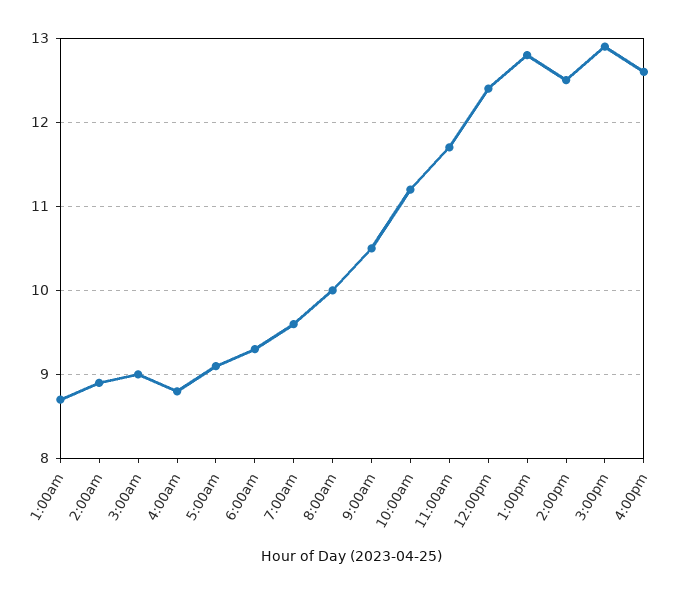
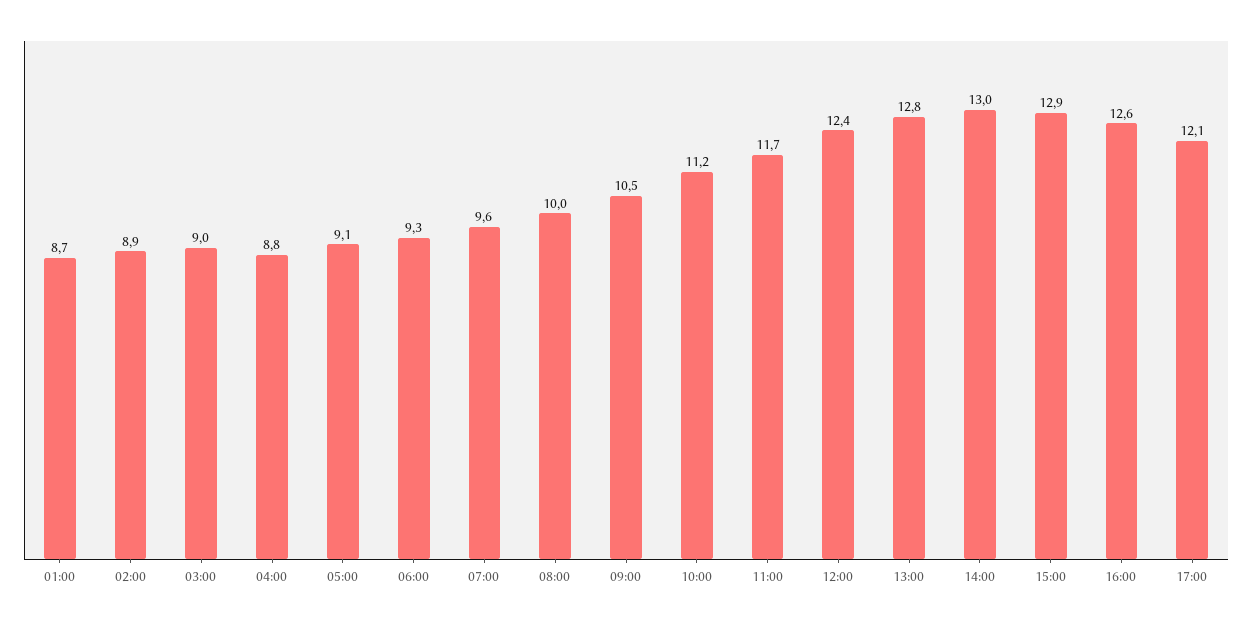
2:00pm: 12.5 -> 13
17:00: none -> 12.1

